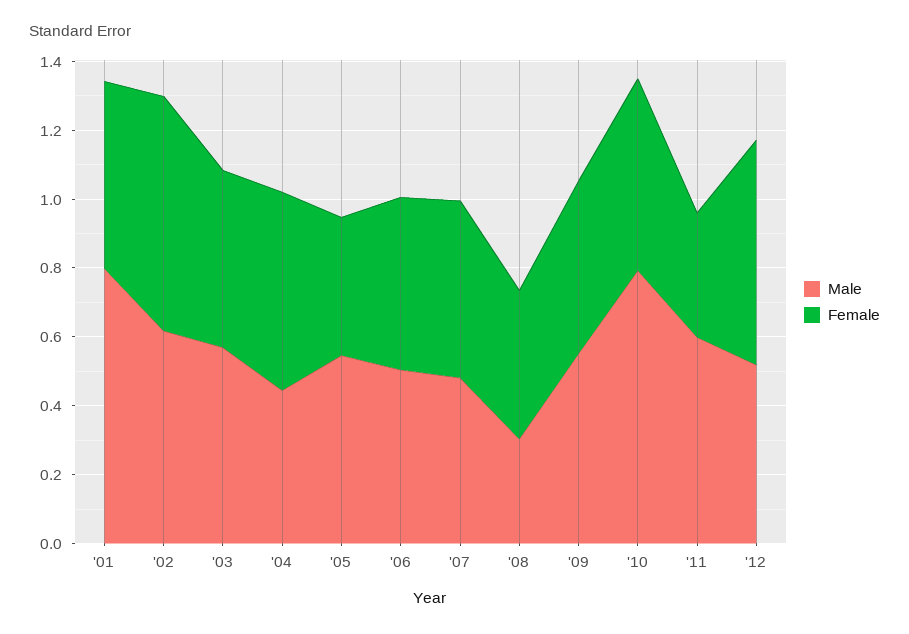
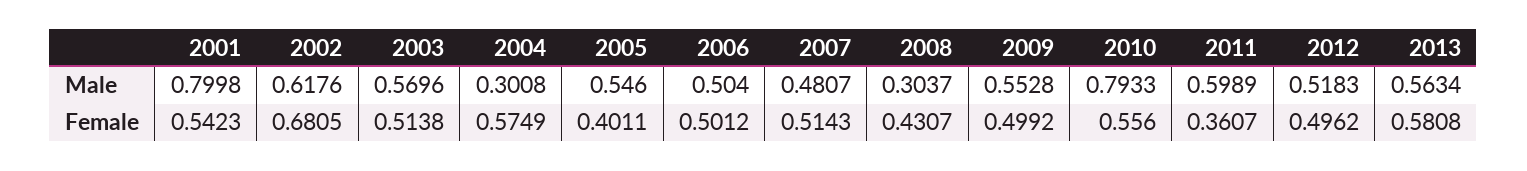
Male, '04: 0.45 -> 0.3008
Female, '12: 0.65 -> 0.4962
Male, 2013: none -> 0.5634
Female, 2013: none -> 0.5808

